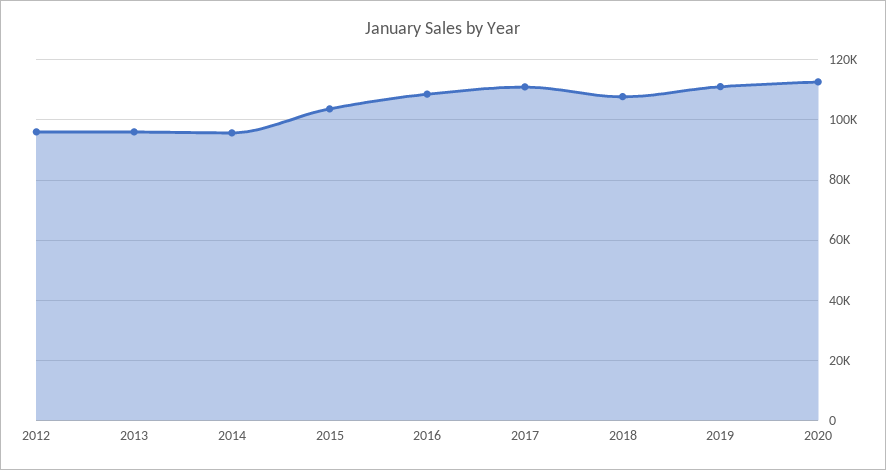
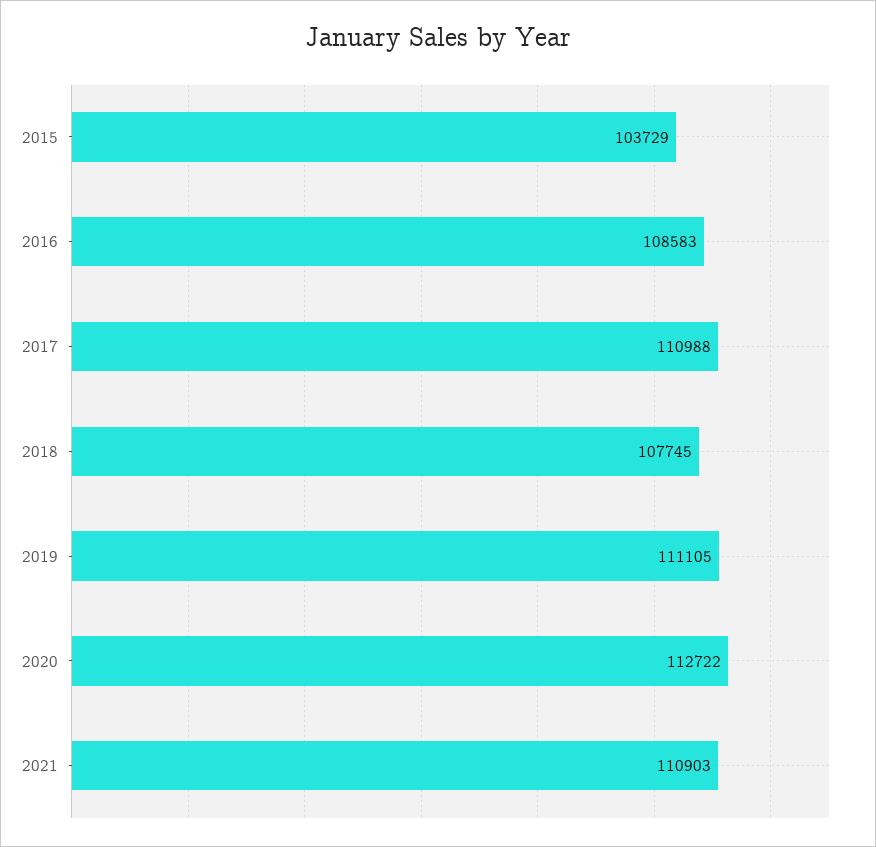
2012: 96000 -> none
2013: 96000 -> none
2014: 96000 -> none
2021: none -> 110903

